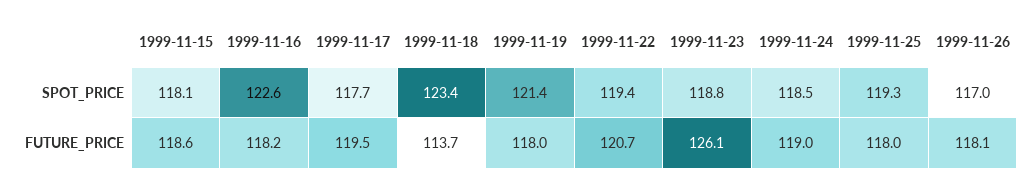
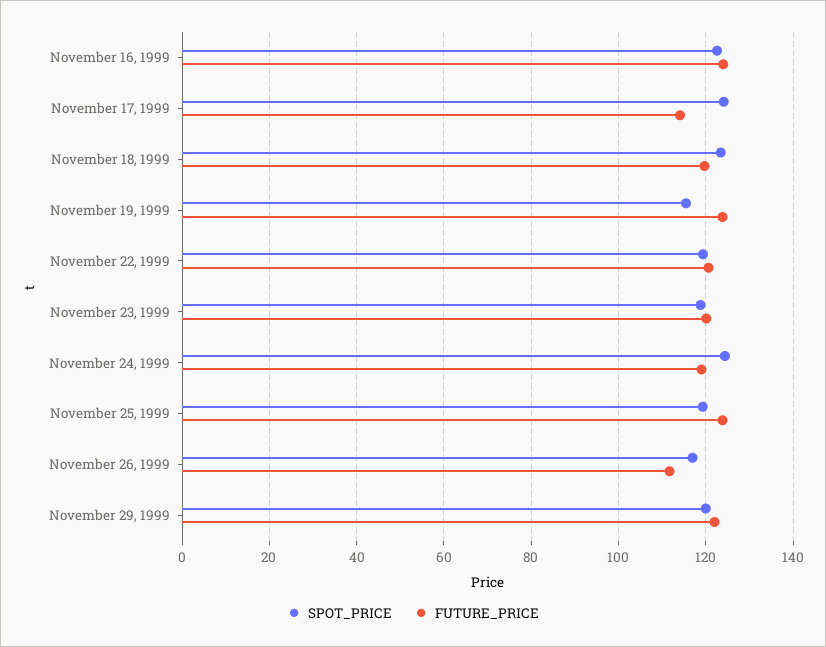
SPOT_PRICE, 1999-11-15: 118.1 -> none
SPOT_PRICE, 1999-11-17: 117.7 -> 124
SPOT_PRICE, 1999-11-19: 121.4 -> 116
SPOT_PRICE, 1999-11-24: 118.5 -> 124
FUTURE_PRICE, 1999-11-15: 118.6 -> none
FUTURE_PRICE, 1999-11-16: 118.2 -> 124
FUTURE_PRICE, 1999-11-17: 119.5 -> 114
FUTURE_PRICE, 1999-11-18: 113.7 -> 120
FUTURE_PRICE, 1999-11-19: 118 -> 124
FUTURE_PRICE, 1999-11-23: 126.1 -> 120
FUTURE_PRICE, 1999-11-25: 118 -> 124
FUTURE_PRICE, 1999-11-26: 118.1 -> 112
SPOT_PRICE, November 29, 1999: none -> 120
FUTURE_PRICE, November 29, 1999: none -> 122

